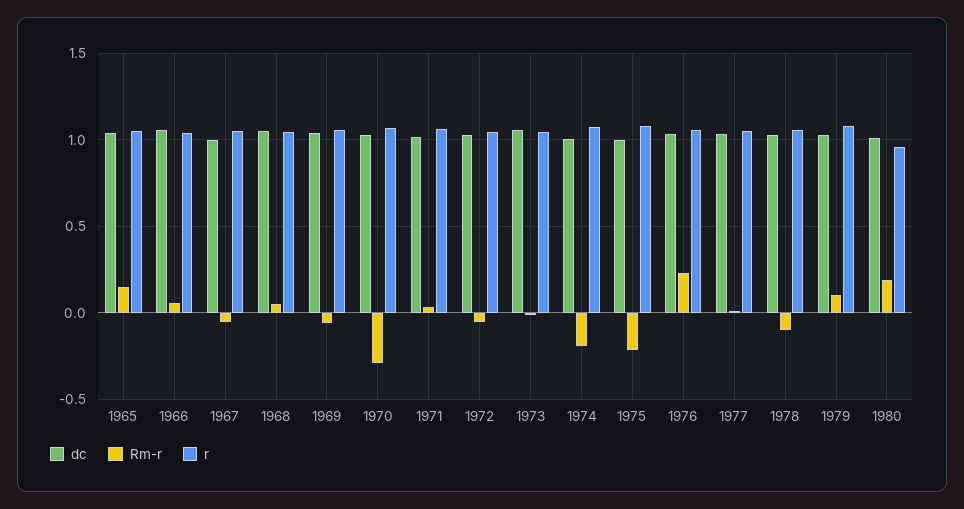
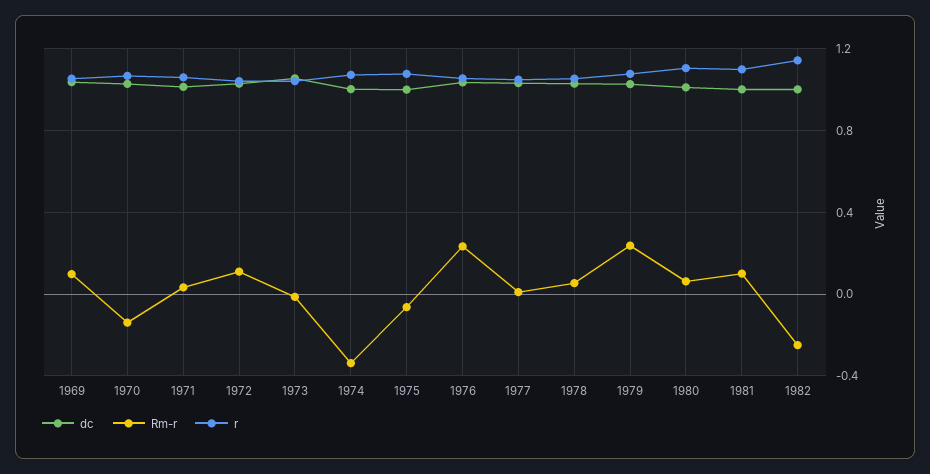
dc, 1965: 1.05 -> none
Rm-r, 1965: 0.15 -> none
r, 1965: 1.05 -> none
dc, 1966: 1.05 -> none
Rm-r, 1966: 0.05 -> none
r, 1966: 1.05 -> none
dc, 1967: 1 -> none
Rm-r, 1967: -0.05 -> none
r, 1967: 1.05 -> none
dc, 1968: 1.05 -> none
Rm-r, 1968: 0.05 -> none
r, 1968: 1.05 -> none
Rm-r, 1969: -0.05 -> 0.1
Rm-r, 1970: -0.3 -> -0.15
Rm-r, 1972: -0.05 -> 0.1
Rm-r, 1974: -0.2 -> -0.35
Rm-r, 1975: -0.2 -> -0.05
Rm-r, 1978: -0.1 -> 0.05
Rm-r, 1979: 0.1 -> 0.25
Rm-r, 1980: 0.2 -> 0.05
r, 1980: 0.95 -> 1.1
dc, 1981: none -> 1
Rm-r, 1981: none -> 0.1
r, 1981: none -> 1.1
dc, 1982: none -> 1
Rm-r, 1982: none -> -0.25
r, 1982: none -> 1.15

